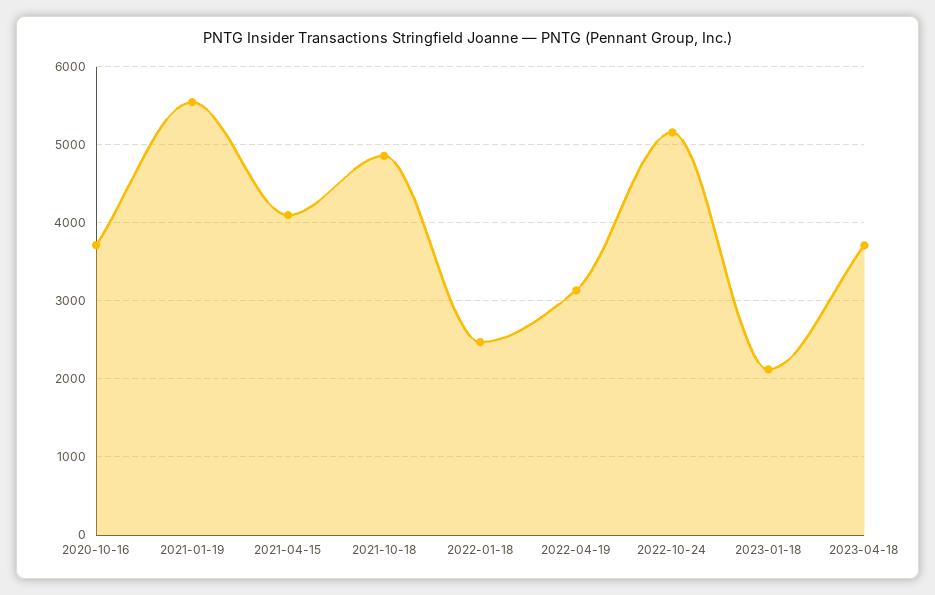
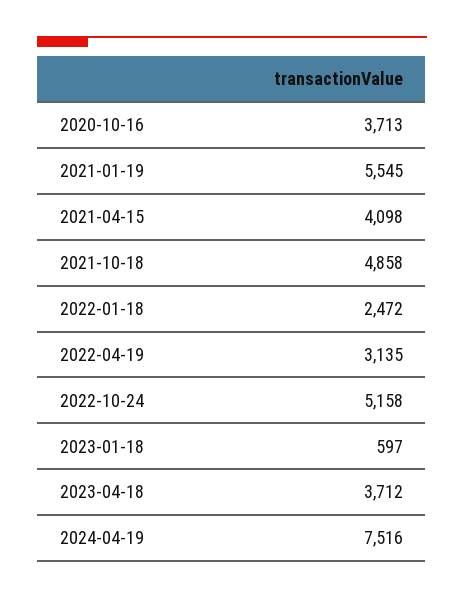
2023-01-18: 2100 -> 597
2024-04-19: none -> 7516

